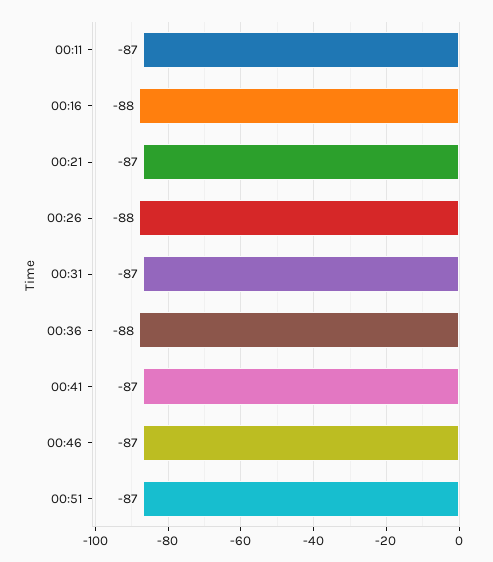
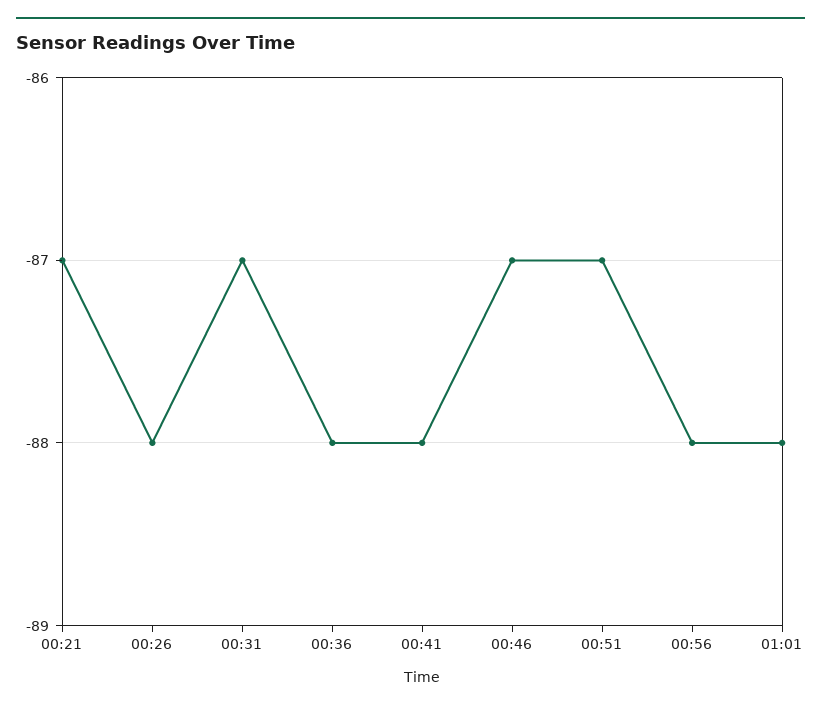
00:11: -87 -> none
00:16: -88 -> none
00:41: -87 -> -88
00:56: none -> -88
01:01: none -> -88

